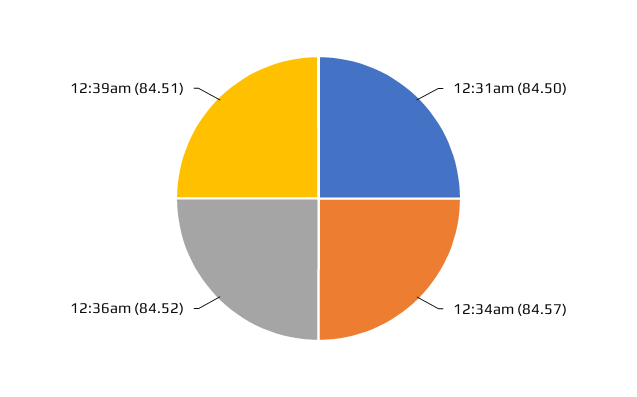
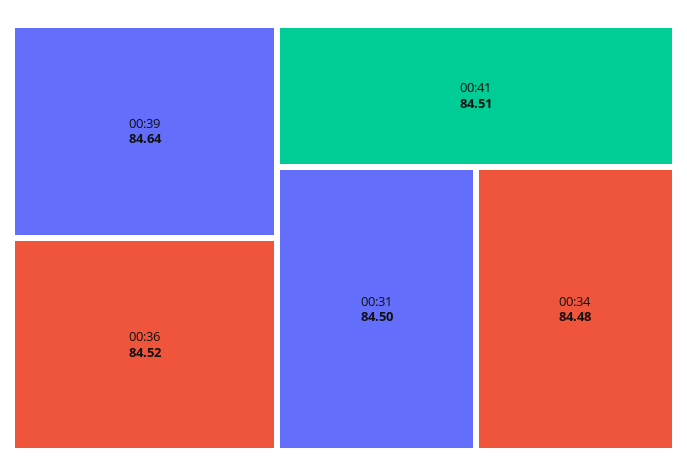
12:34am: 84.57 -> 84.48
12:39am: 84.51 -> 84.64
00:41: none -> 84.51

